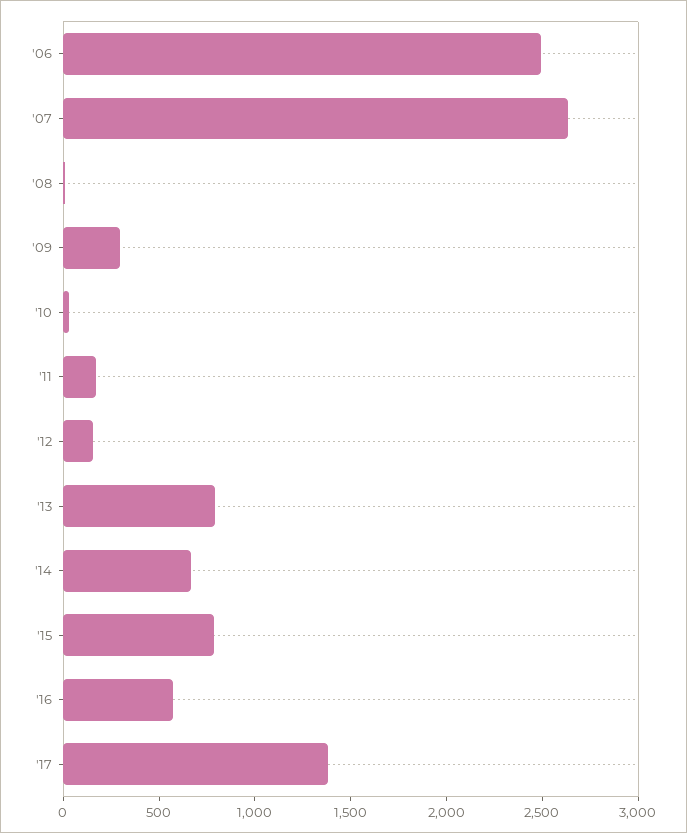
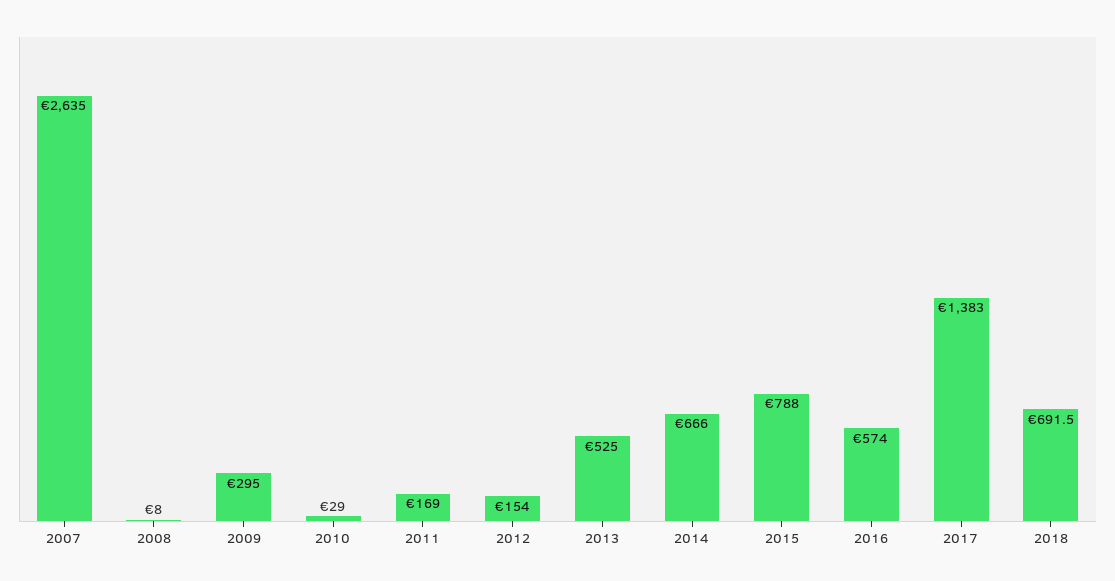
'06: 2500 -> none
'13: 800 -> 525
2018: none -> 691.5

